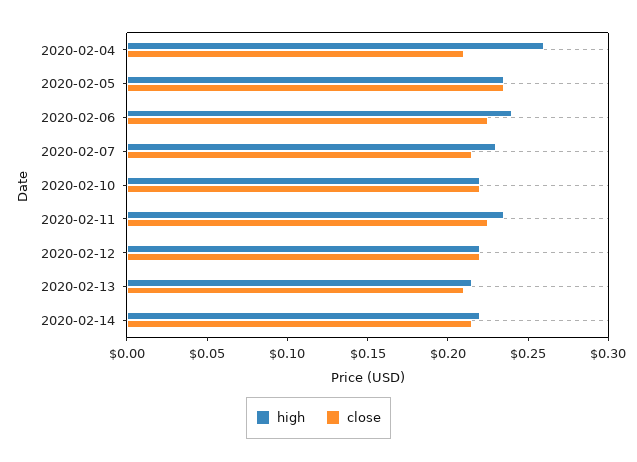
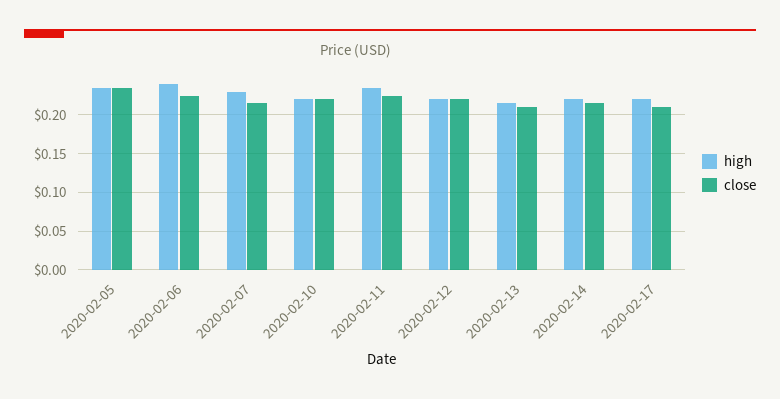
high, 2020-02-04: 0.26 -> none
close, 2020-02-04: 0.21 -> none
high, 2020-02-17: none -> 0.22
close, 2020-02-17: none -> 0.21

